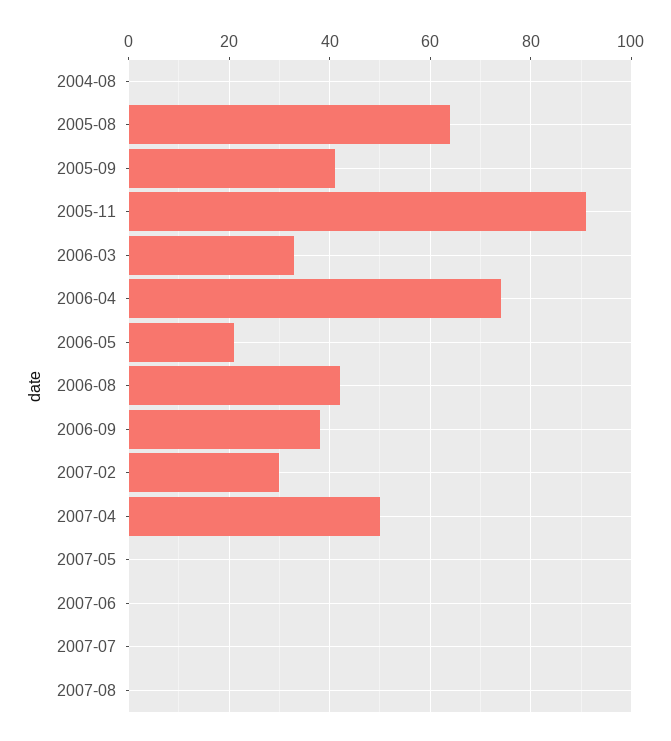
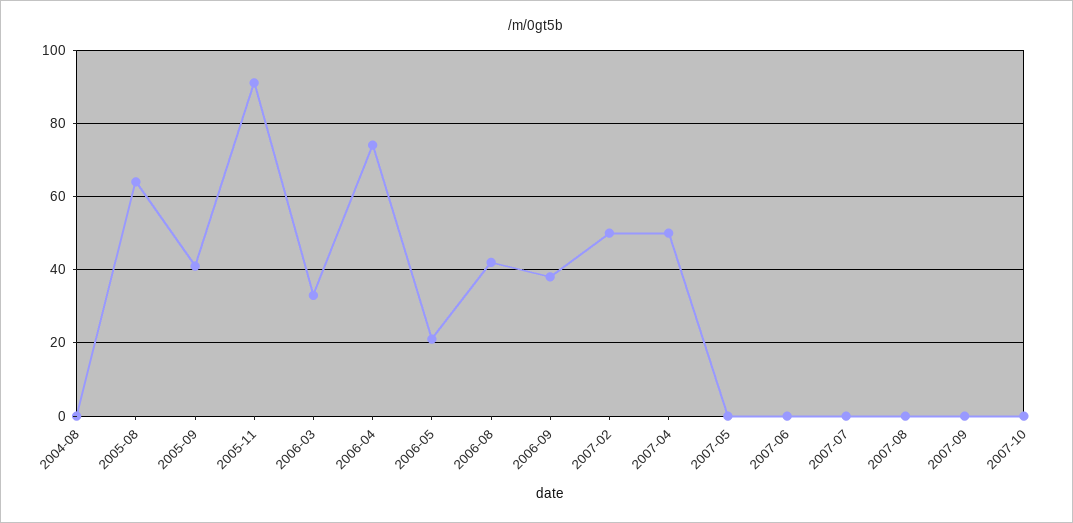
2007-02: 30 -> 50
2007-09: none -> 0
2007-10: none -> 0

